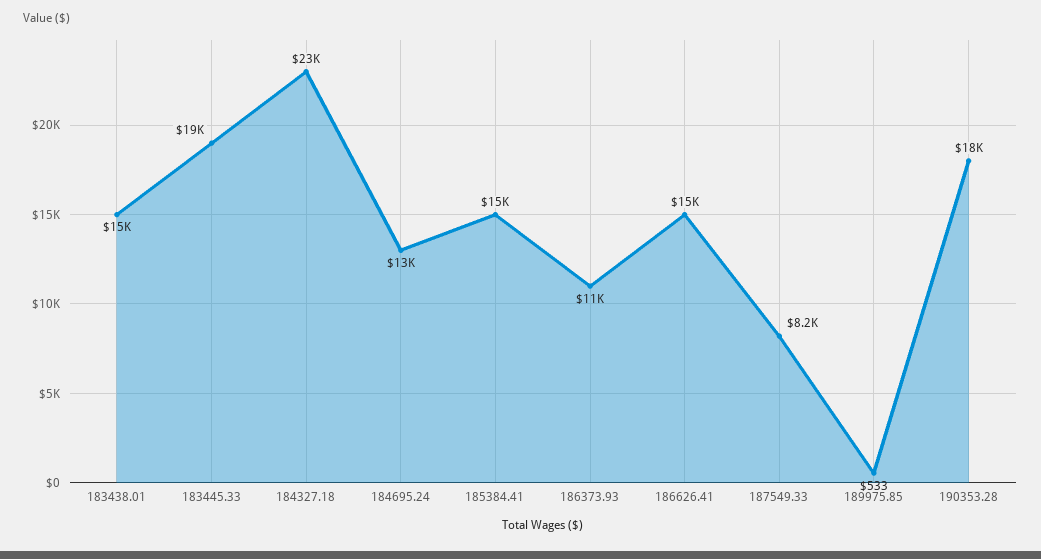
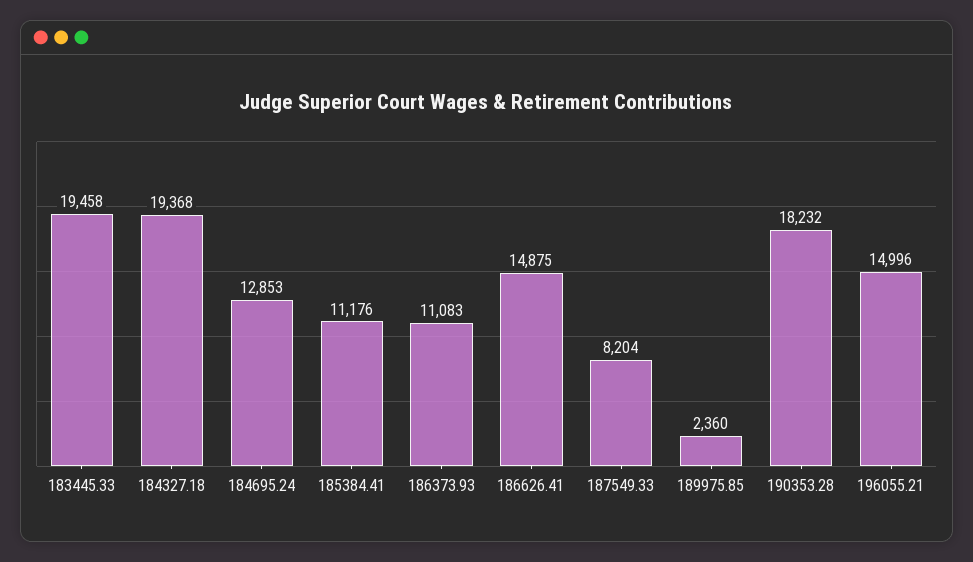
183438.01: 15000 -> none
184327.18: 23000 -> 19368
185384.41: 15000 -> 11176
189975.85: 533 -> 2360
196055.21: none -> 14996

